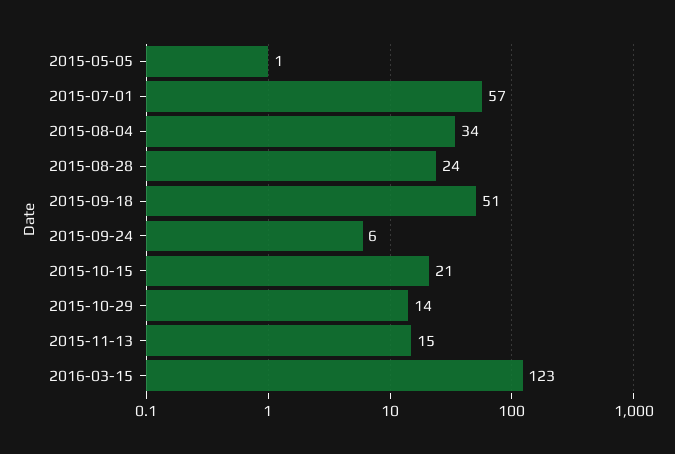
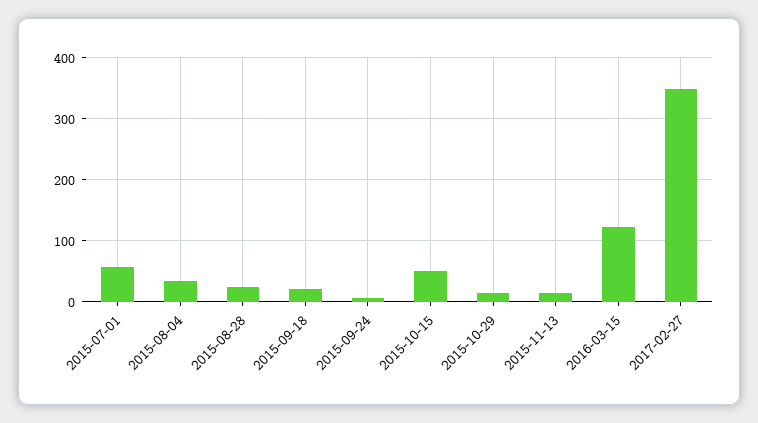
2015-05-05: 1 -> none
2015-09-18: 51 -> 20
2015-10-15: 21 -> 50
2017-02-27: none -> 350

